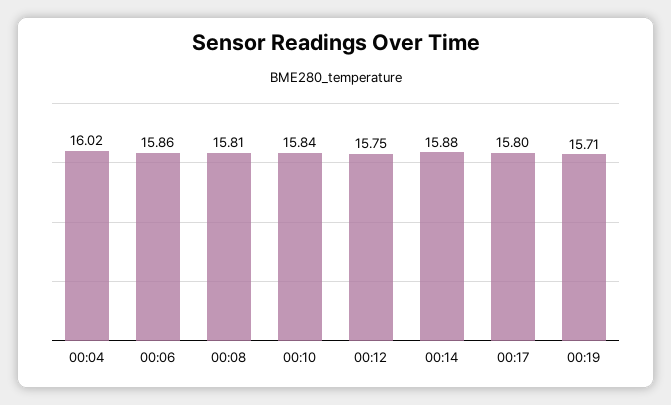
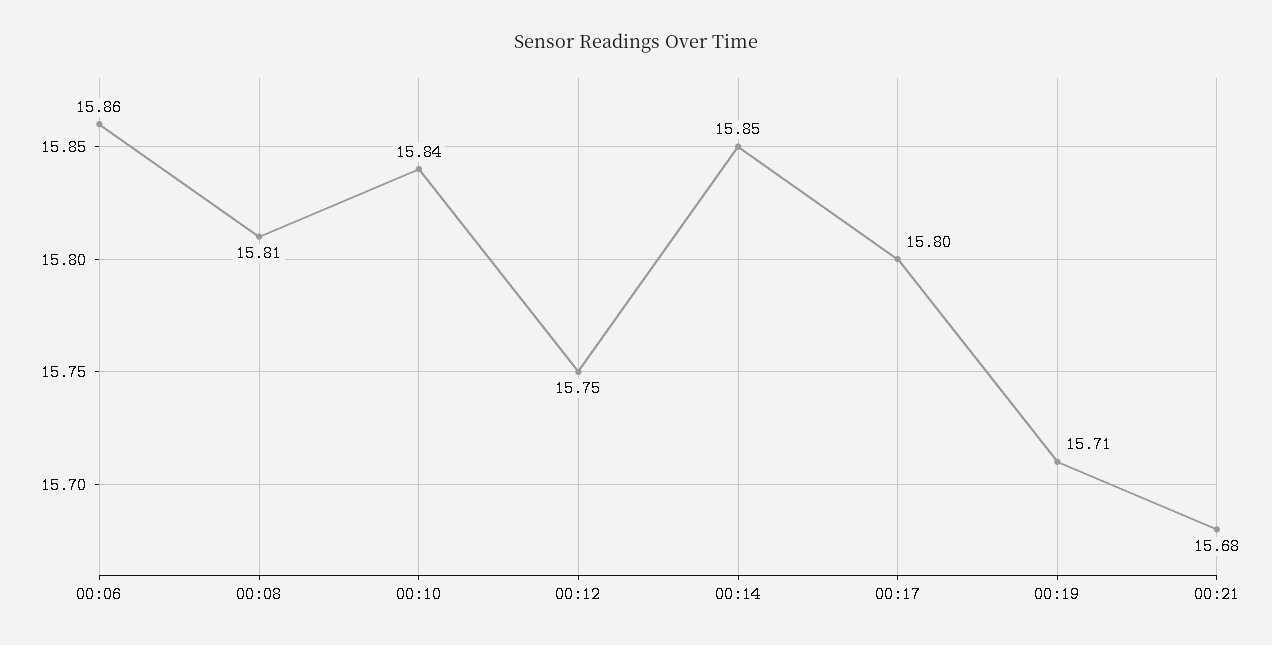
00:04: 16.02 -> none
00:14: 15.88 -> 15.85
00:21: none -> 15.68

